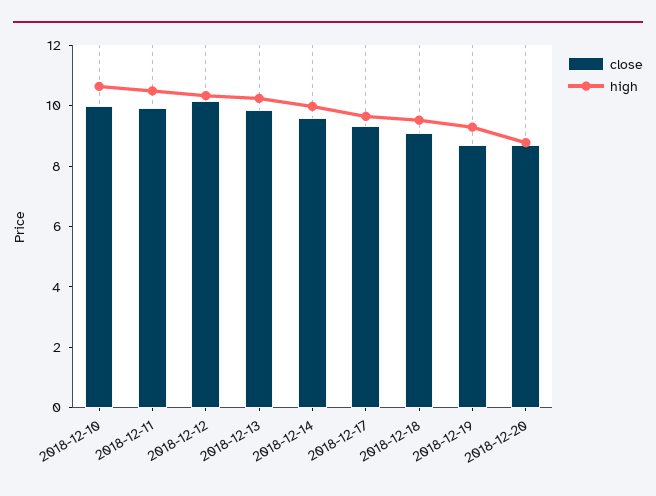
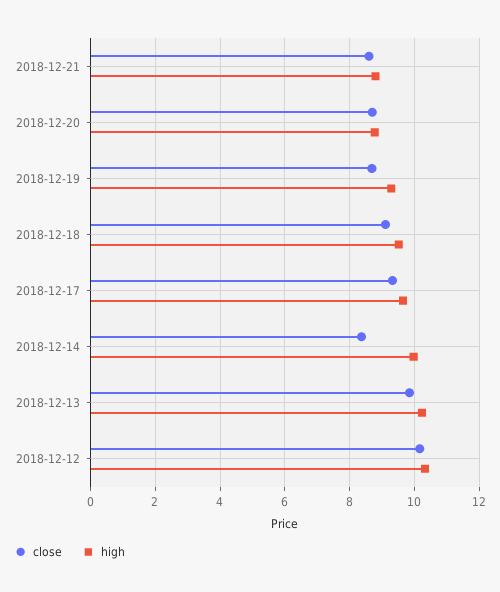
close, 2018-12-10: 10 -> none
high, 2018-12-10: 10.5 -> none
close, 2018-12-11: 10 -> none
high, 2018-12-11: 10.5 -> none
close, 2018-12-14: 9.5 -> 8.4
close, 2018-12-21: none -> 8.6
high, 2018-12-21: none -> 8.8

